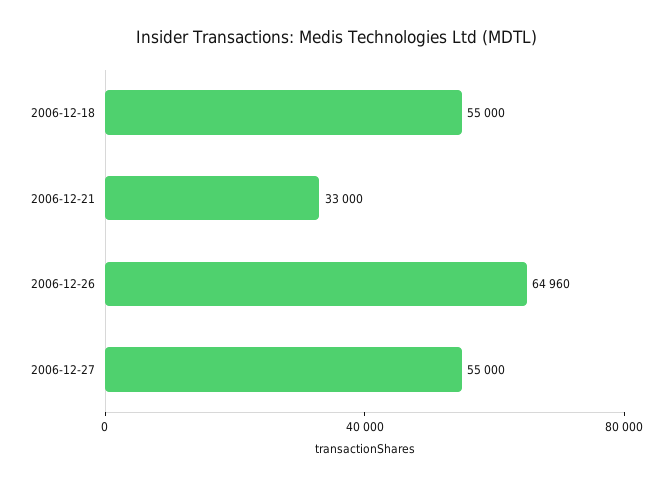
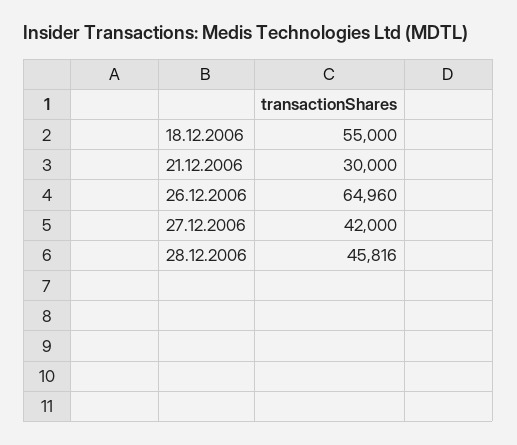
2006-12-21: 33000 -> 30000
2006-12-27: 55000 -> 42000
28.12.2006: none -> 45816

